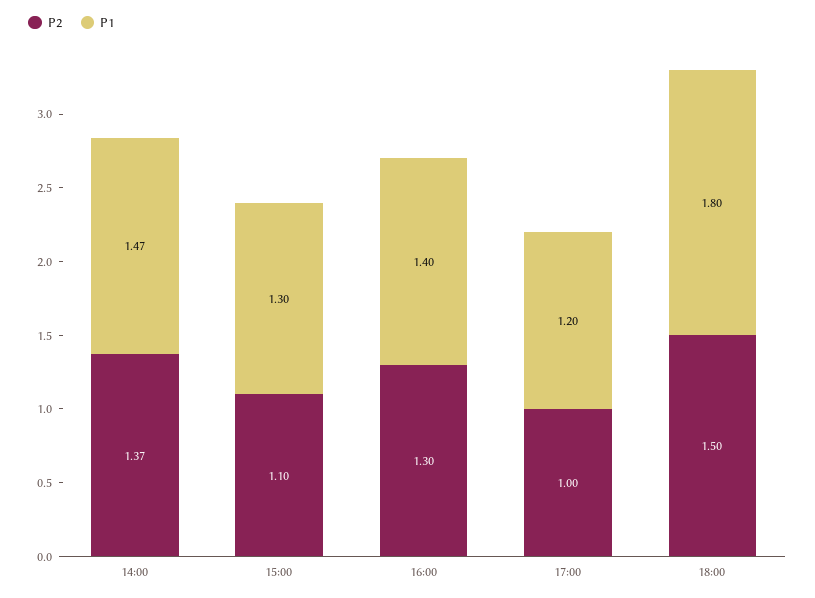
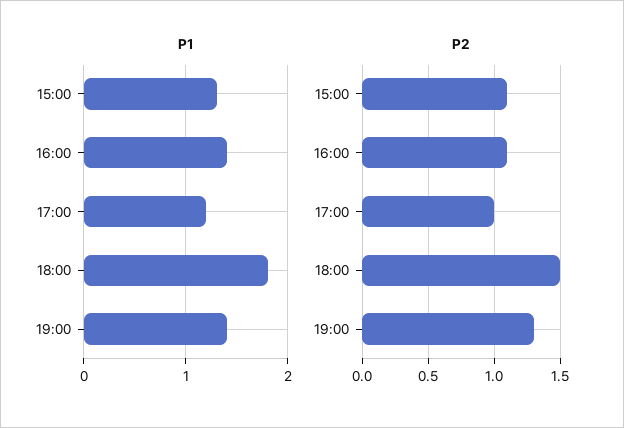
P2, 14:00: 1.37 -> none
P1, 14:00: 1.47 -> none
P2, 16:00: 1.3 -> 1.1
P1, 19:00: none -> 1.4
P2, 19:00: none -> 1.3

